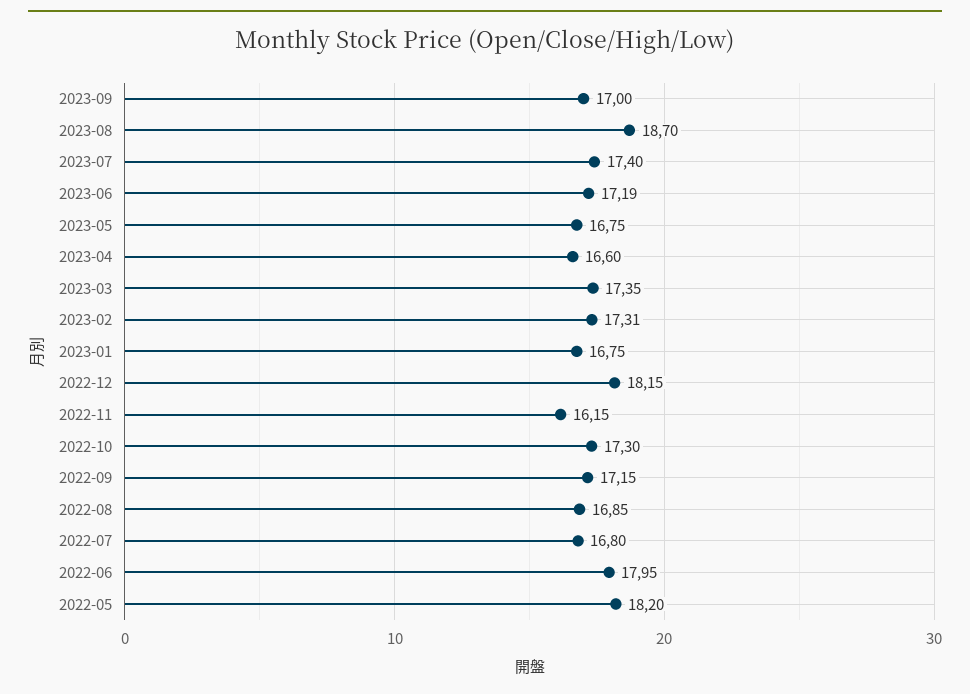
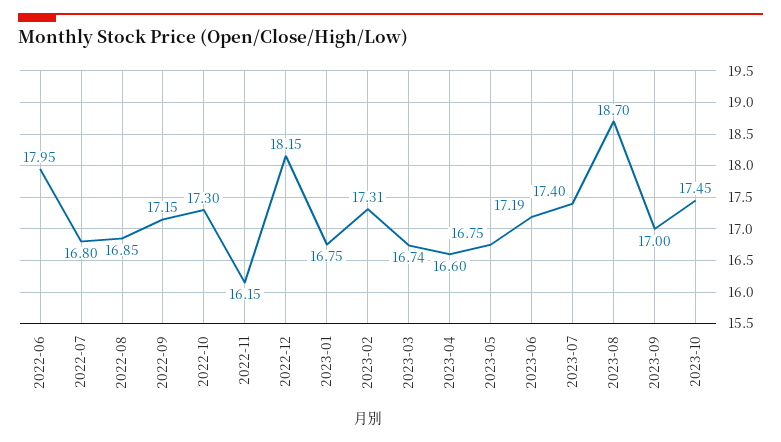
2023-03: 17.35 -> 16.74
2022-05: 18.2 -> none
2023-10: none -> 17.45

